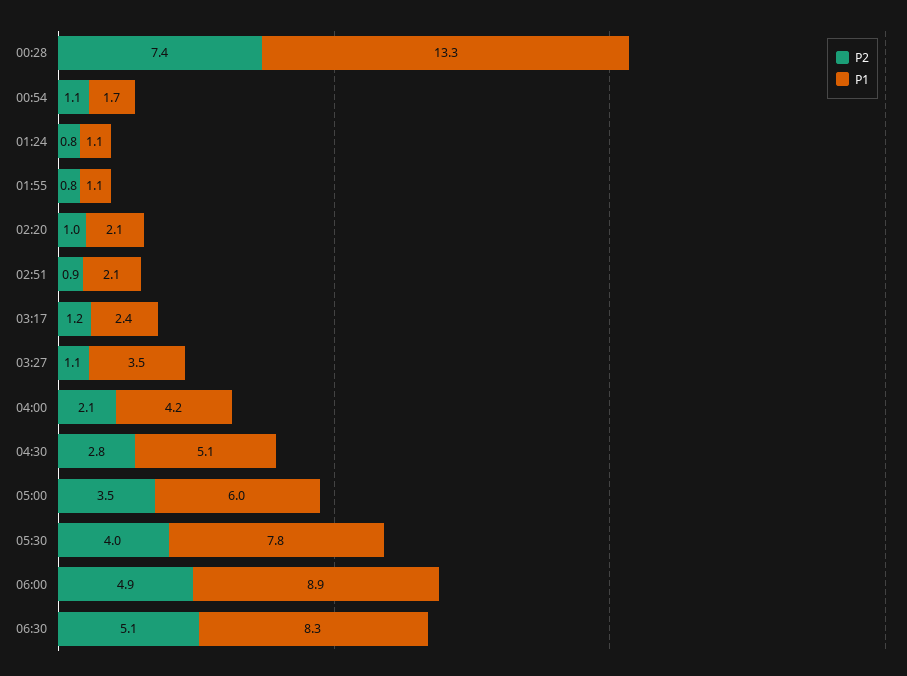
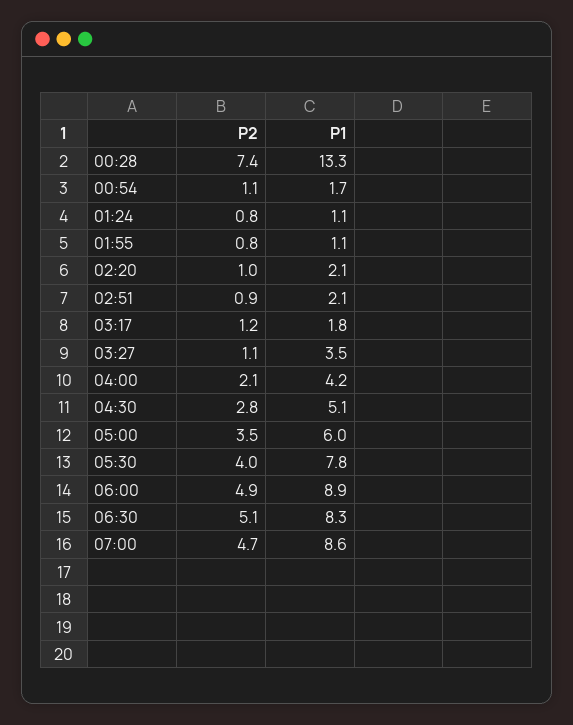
P1, 03:17: 2.4 -> 1.8
P2, 07:00: none -> 4.7
P1, 07:00: none -> 8.6

